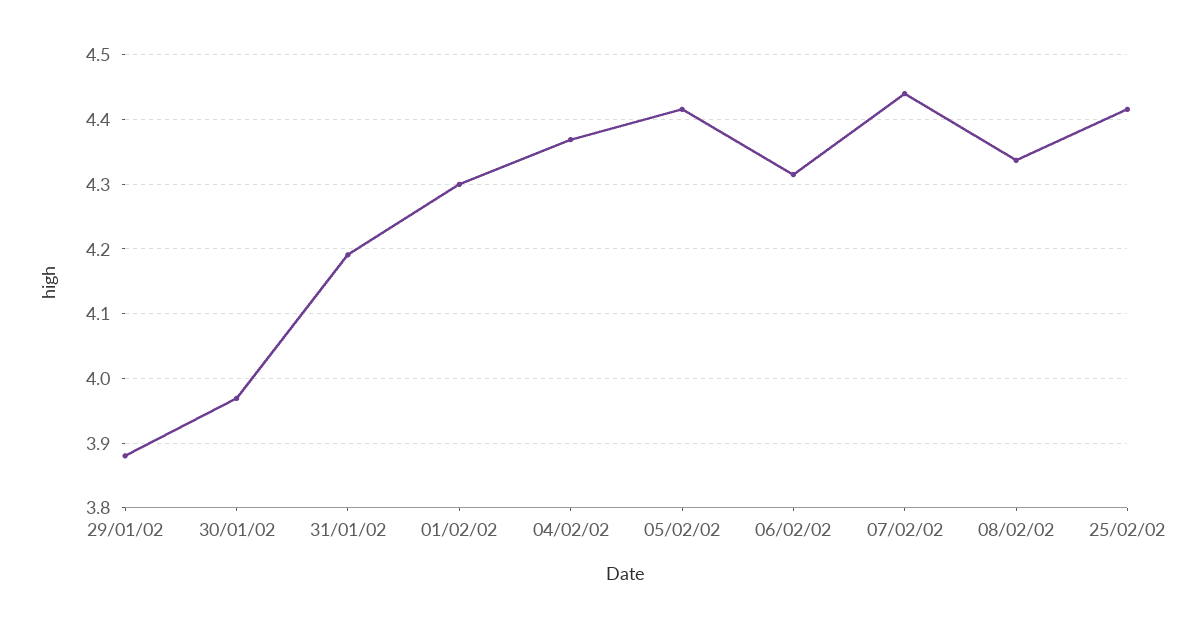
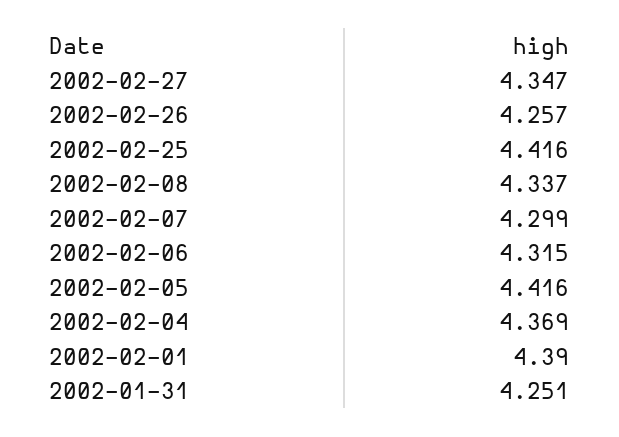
29/01/02: 3.88 -> none
30/01/02: 3.97 -> none
31/01/02: 4.19 -> 4.251
01/02/02: 4.3 -> 4.39
07/02/02: 4.44 -> 4.299
2002-02-27: none -> 4.347
2002-02-26: none -> 4.257

